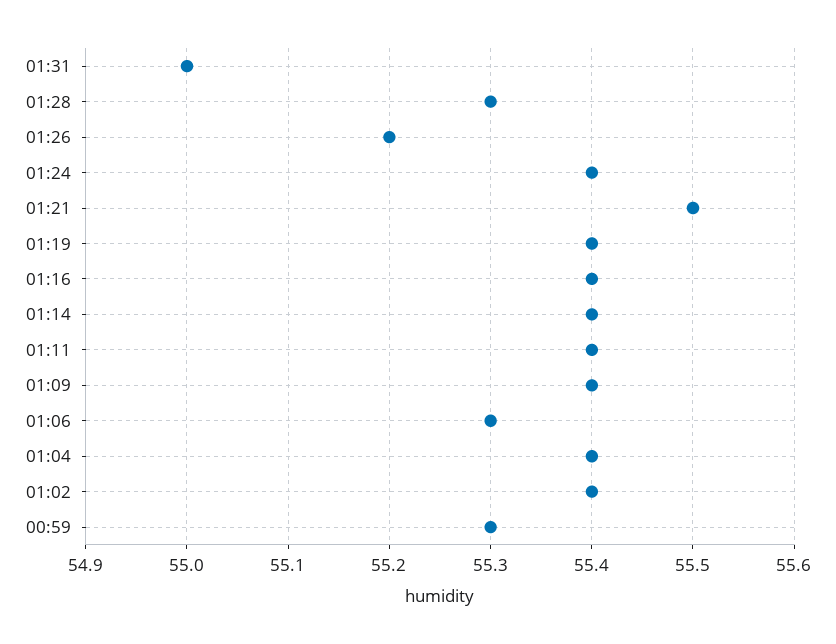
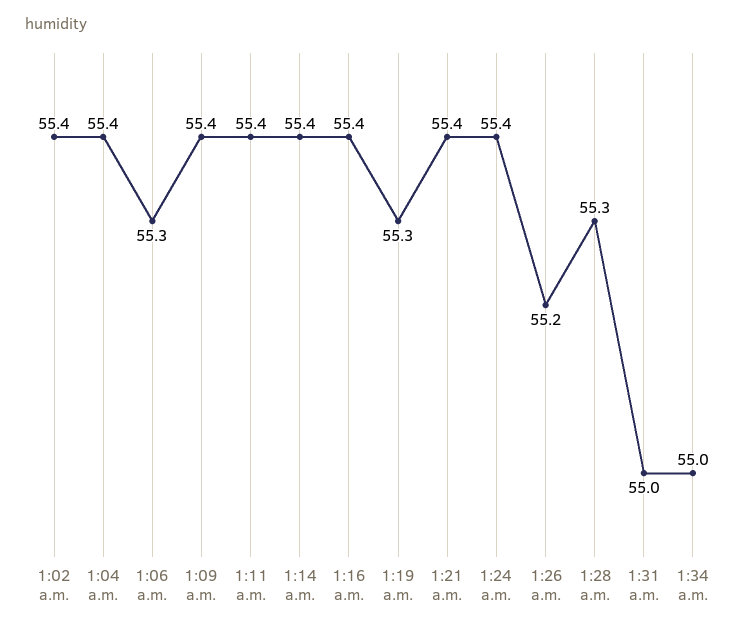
01:21: 55.5 -> 55.4
01:19: 55.4 -> 55.3
00:59: 55.3 -> none
1:34 a.m.: none -> 55

